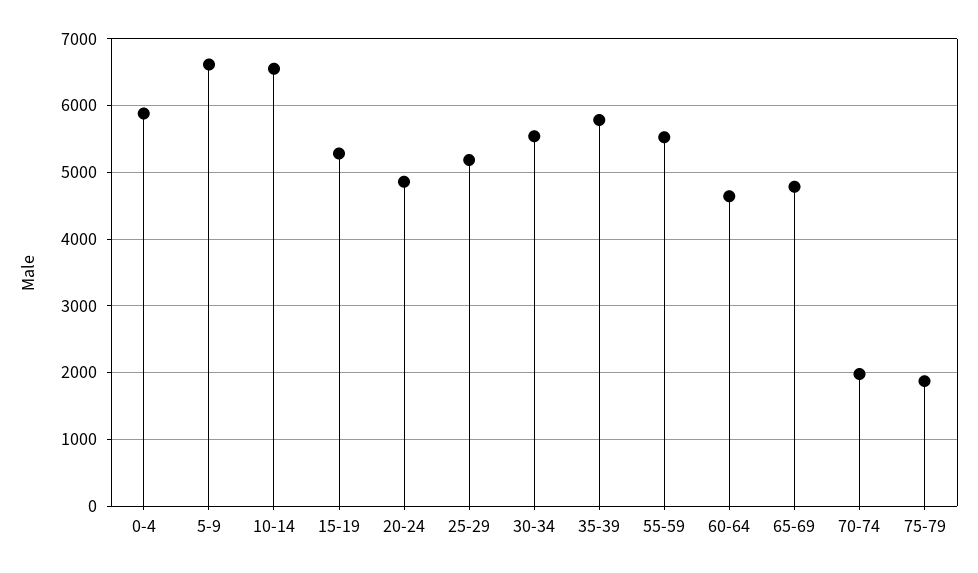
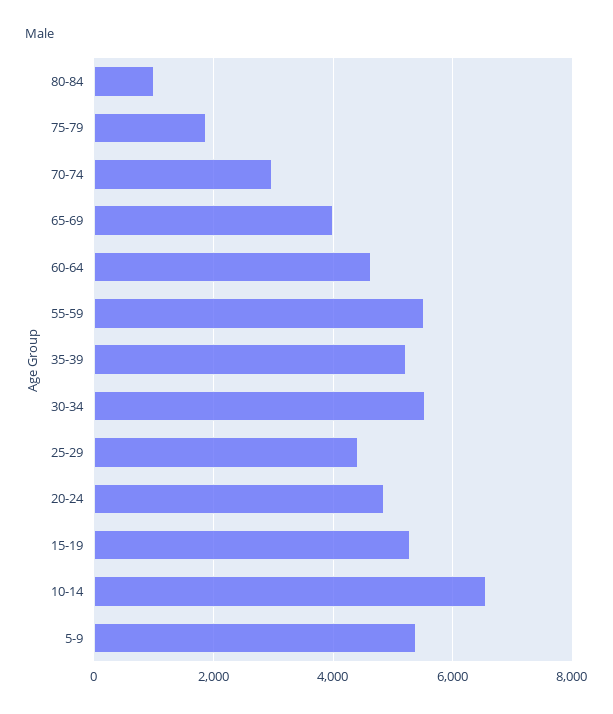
0-4: 5900 -> none
5-9: 6600 -> 5400
25-29: 5200 -> 4400
35-39: 5800 -> 5200
65-69: 4800 -> 4000
70-74: 2000 -> 3000
80-84: none -> 1000

